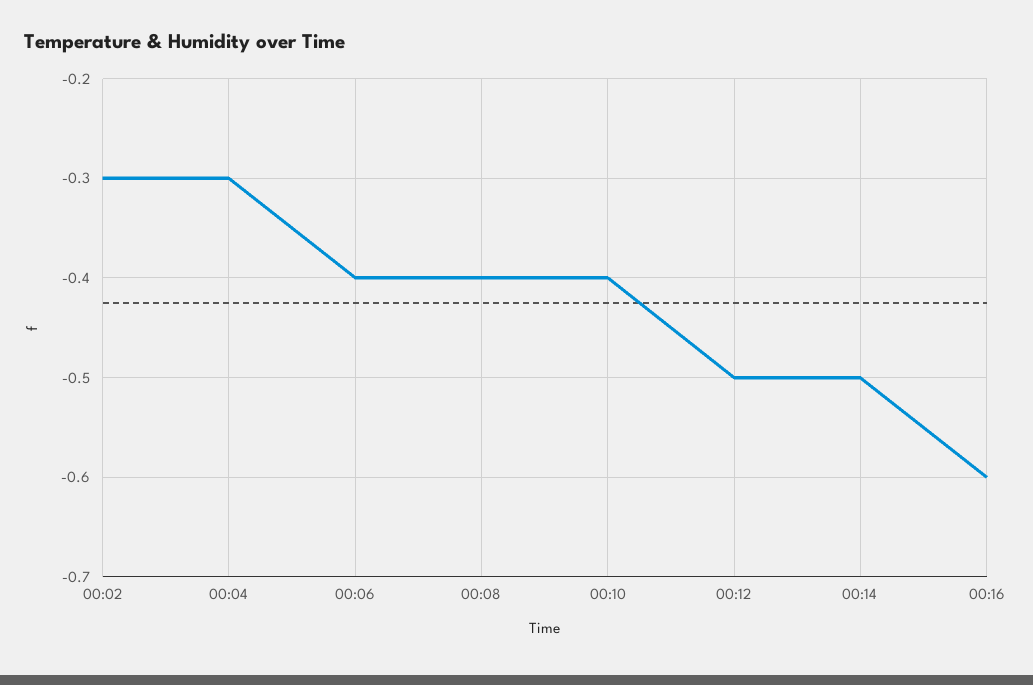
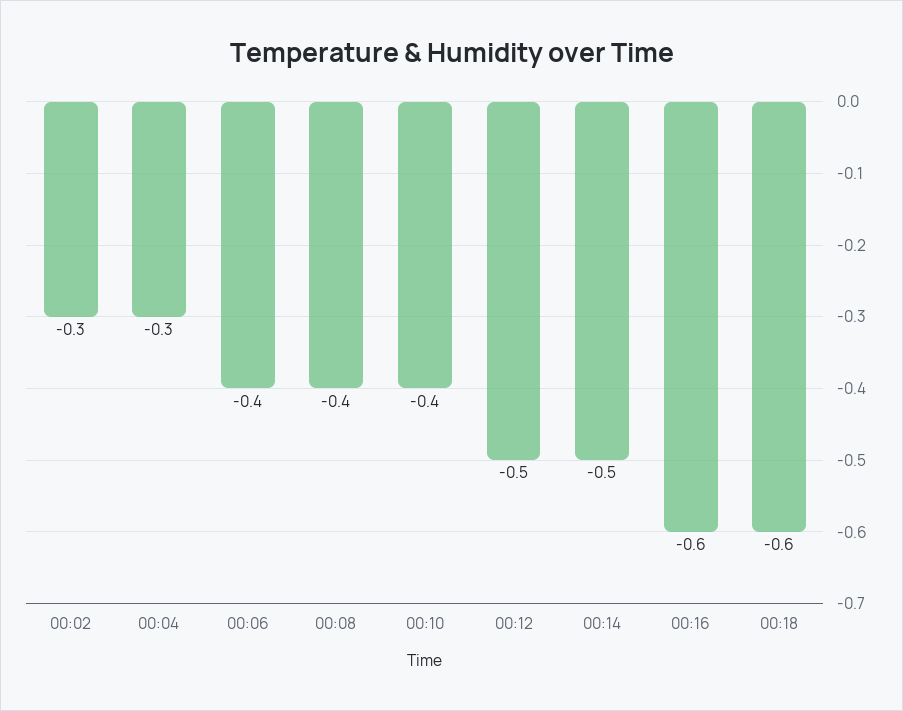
00:18: none -> -0.6

